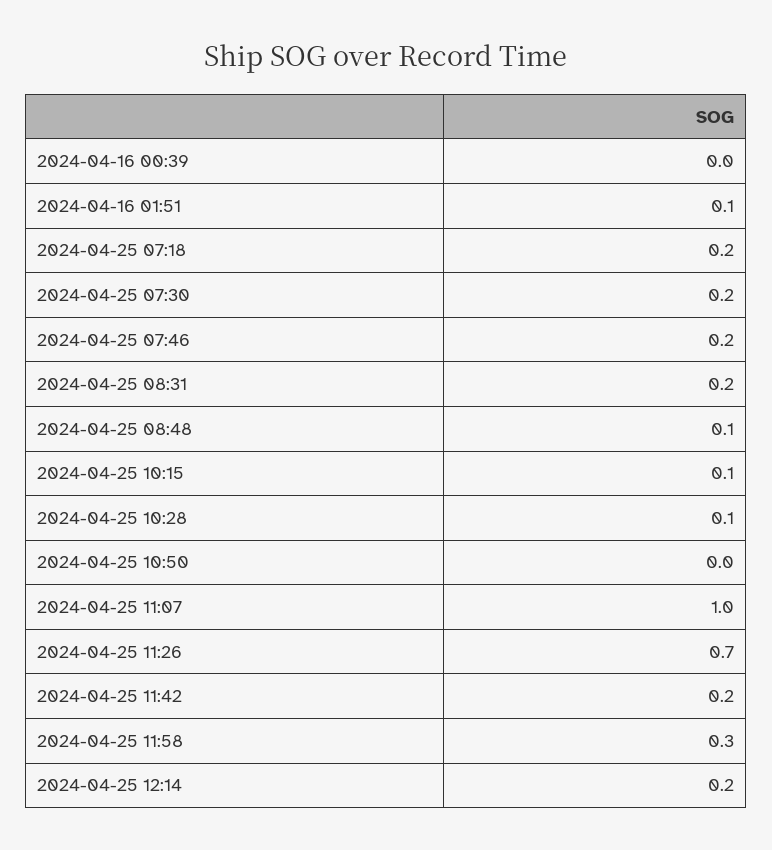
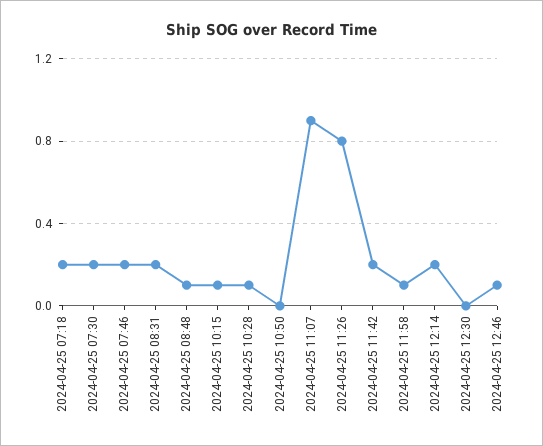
2024-04-16 00:39: 0 -> none
2024-04-16 01:51: 0.1 -> none
2024-04-25 11:07: 1 -> 0.9
2024-04-25 11:26: 0.7 -> 0.8
2024-04-25 11:58: 0.3 -> 0.1
2024-04-25 12:30: none -> 0
2024-04-25 12:46: none -> 0.1

